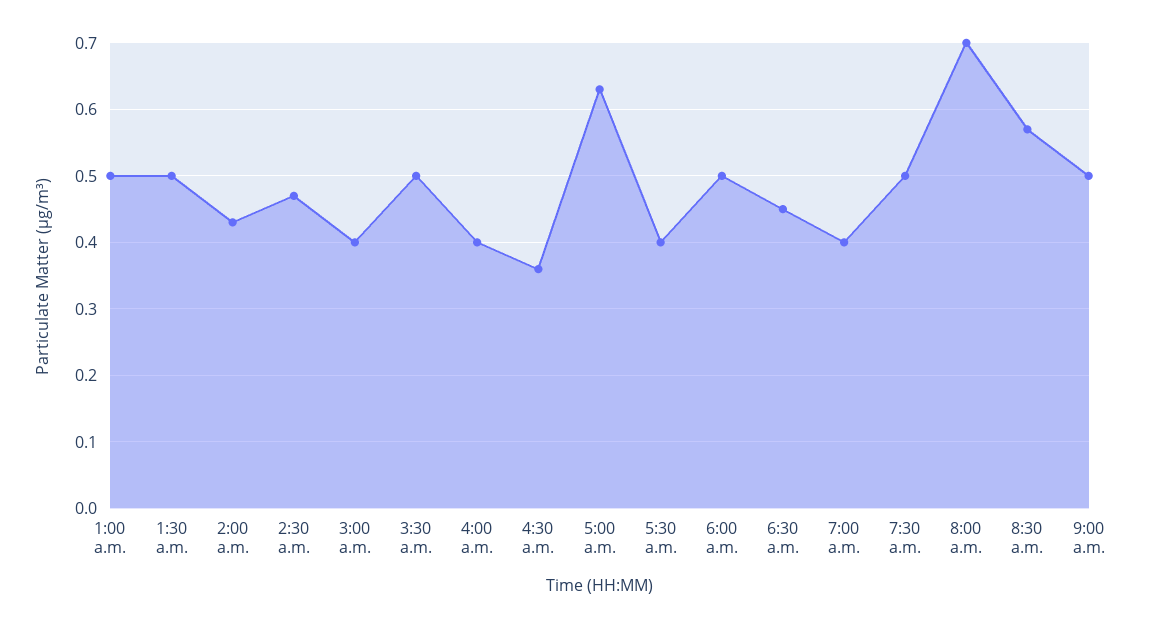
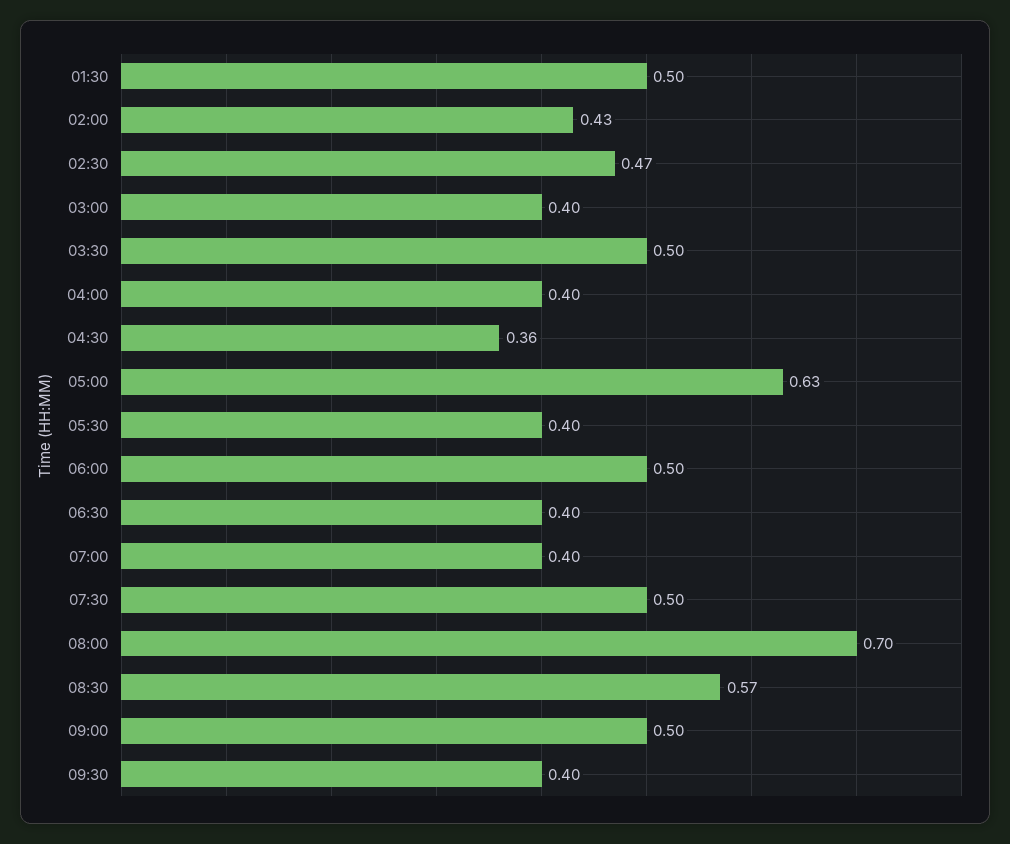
1:00 a.m.: 0.5 -> none
6:30 a.m.: 0.45 -> 0.4
09:30: none -> 0.4

